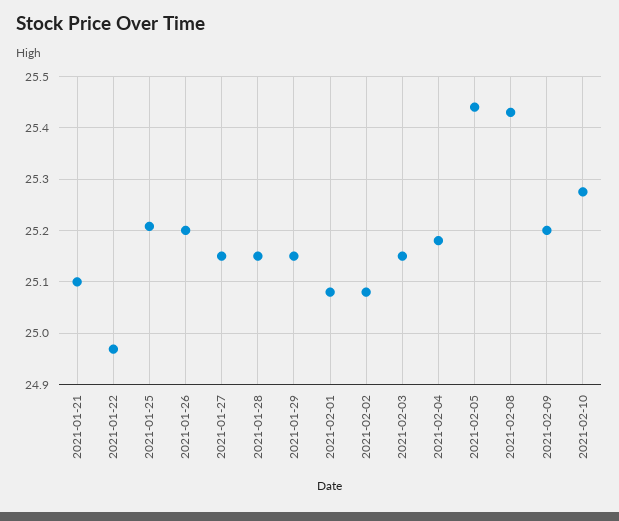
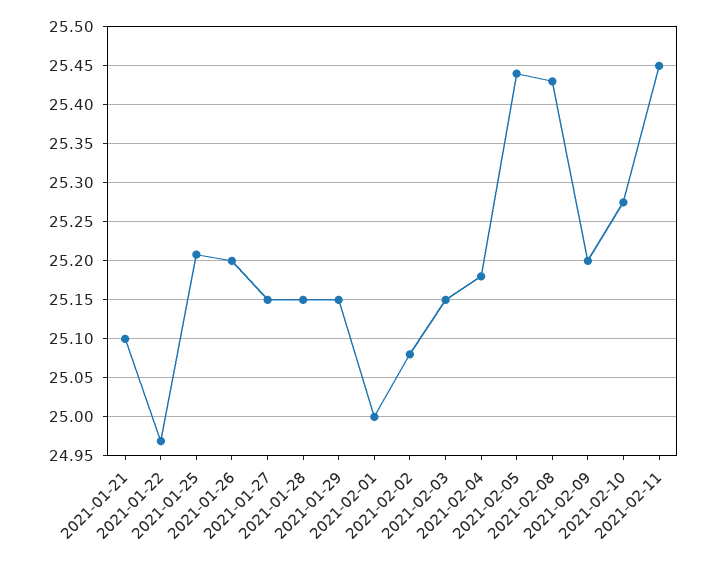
2021-02-01: 25.08 -> 25
2021-02-11: none -> 25.45

